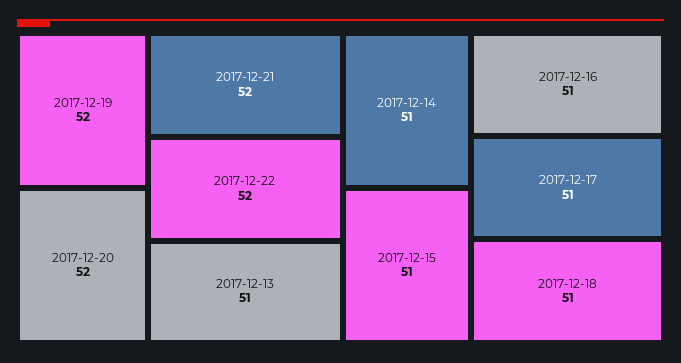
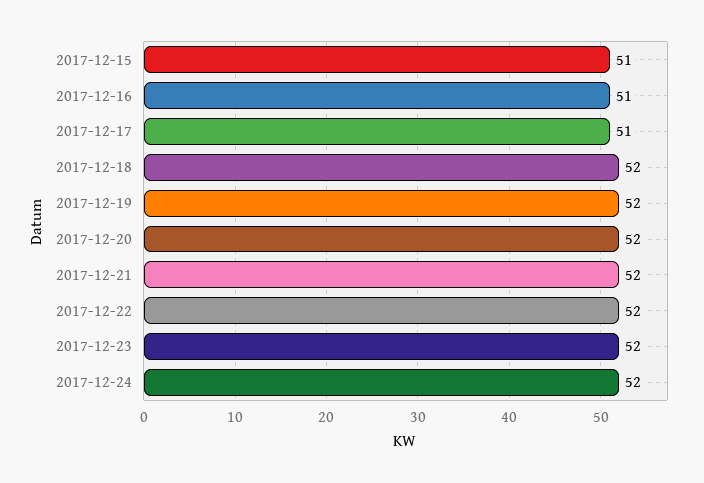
2017-12-13: 51 -> none
2017-12-14: 51 -> none
2017-12-18: 51 -> 52
2017-12-23: none -> 52
2017-12-24: none -> 52

